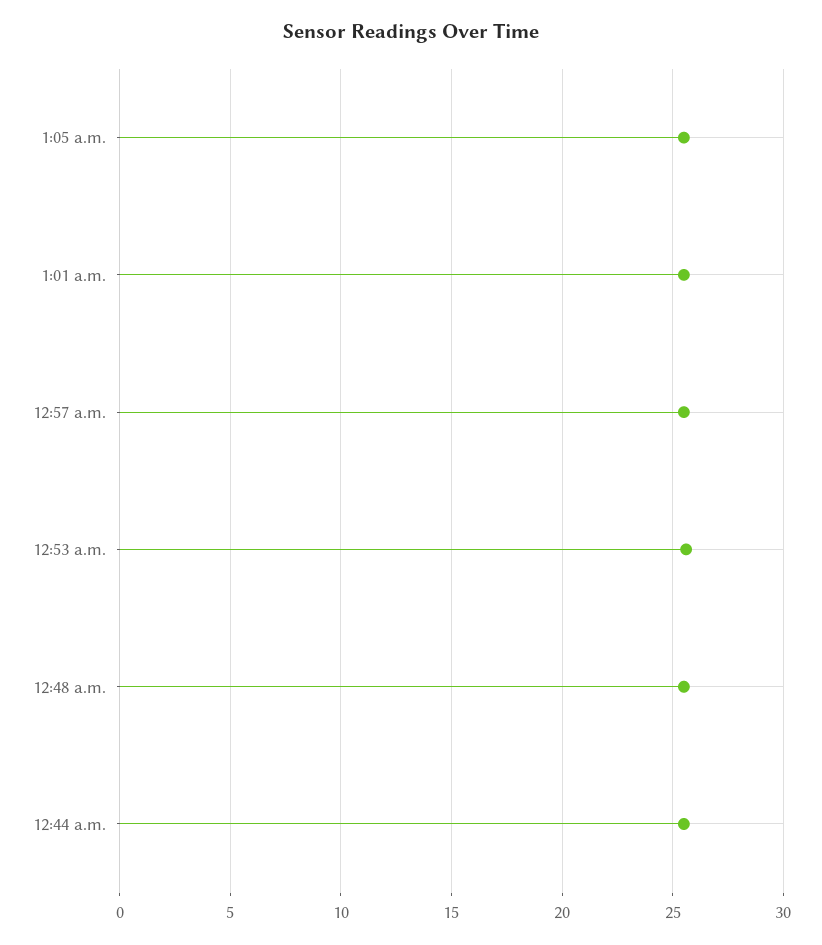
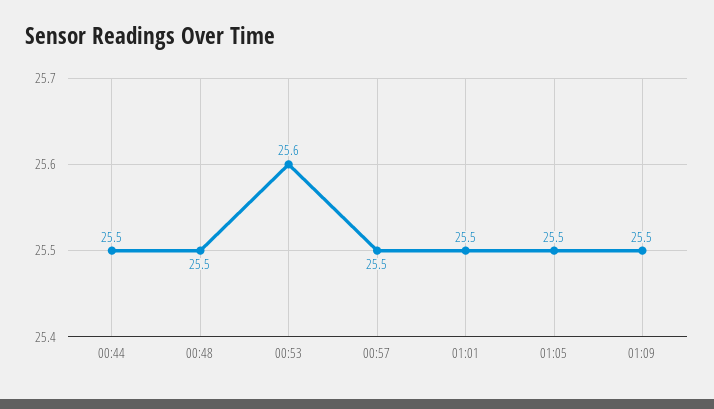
01:09: none -> 25.5

